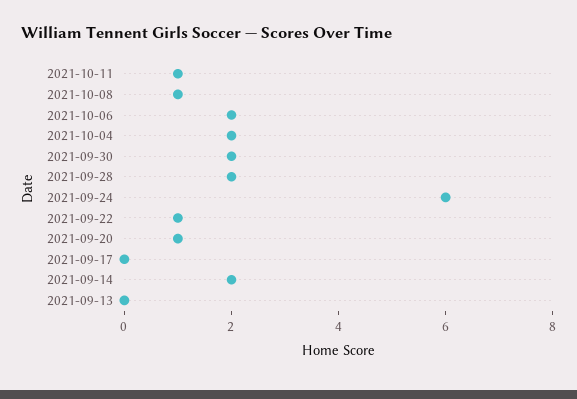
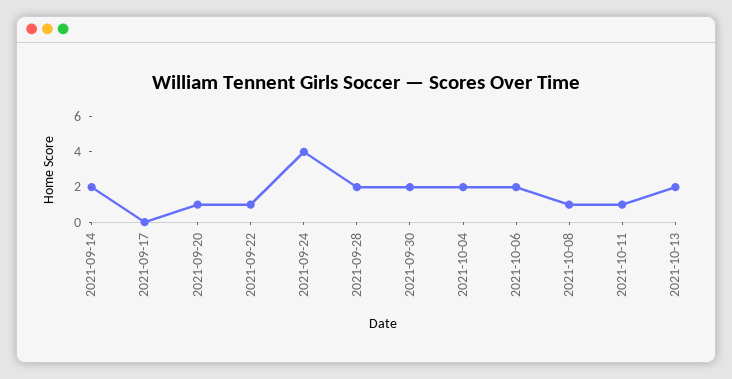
2021-09-24: 6 -> 4
2021-09-13: 0 -> none
2021-10-13: none -> 2

